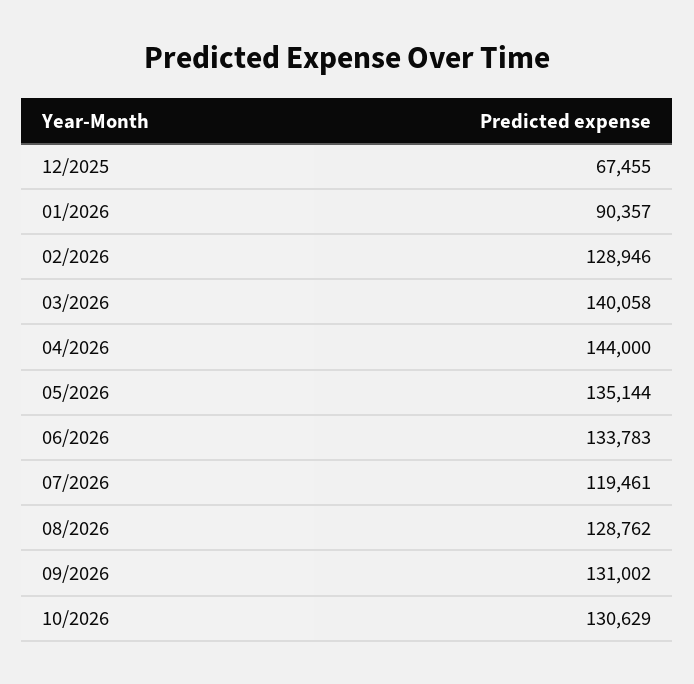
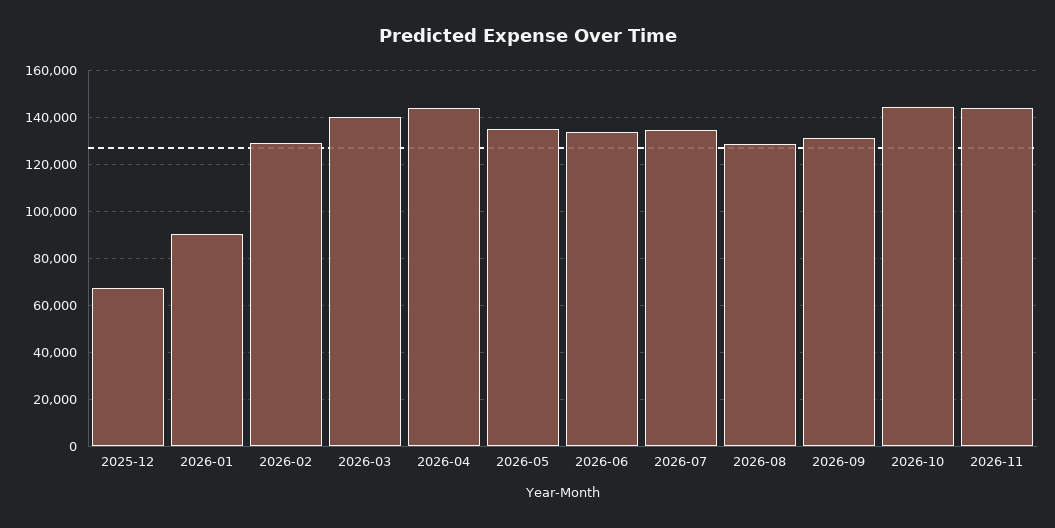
07/2026: 119461 -> 135000
10/2026: 130629 -> 145000
2026-11: none -> 145000

